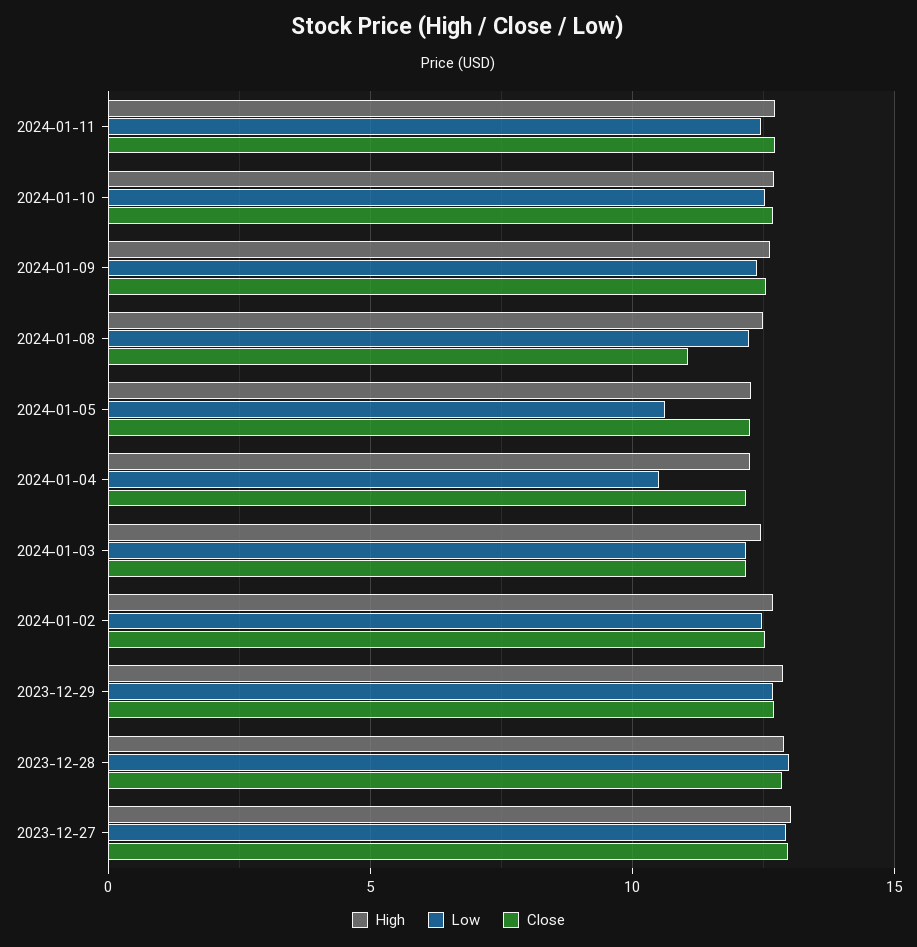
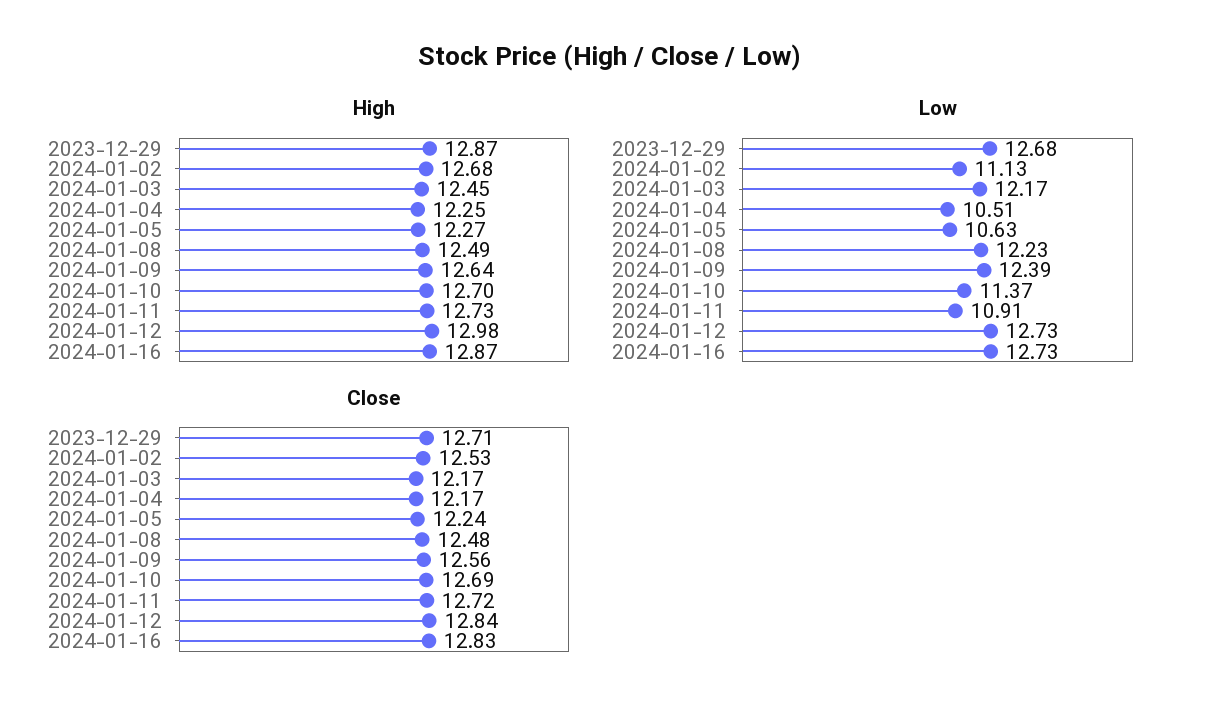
Low, 2024-01-11: 12.5 -> 10.91
Low, 2024-01-10: 12.5 -> 11.37
Close, 2024-01-08: 11 -> 12.48
Low, 2024-01-02: 12.5 -> 11.13
High, 2023-12-28: 13 -> none
Low, 2023-12-28: 13 -> none
Close, 2023-12-28: 13 -> none
High, 2023-12-27: 13 -> none
Low, 2023-12-27: 13 -> none
Close, 2023-12-27: 13 -> none
High, 2024-01-12: none -> 12.98
High, 2024-01-16: none -> 12.87
Low, 2024-01-12: none -> 12.73
Low, 2024-01-16: none -> 12.73
Close, 2024-01-12: none -> 12.84
Close, 2024-01-16: none -> 12.83

